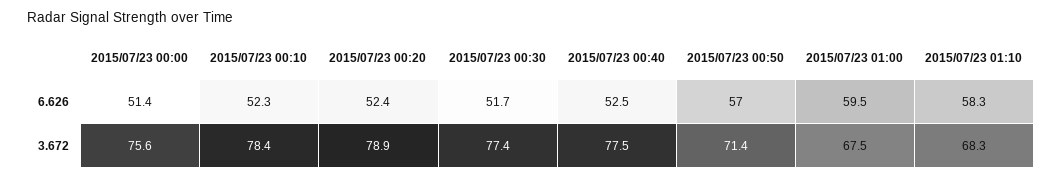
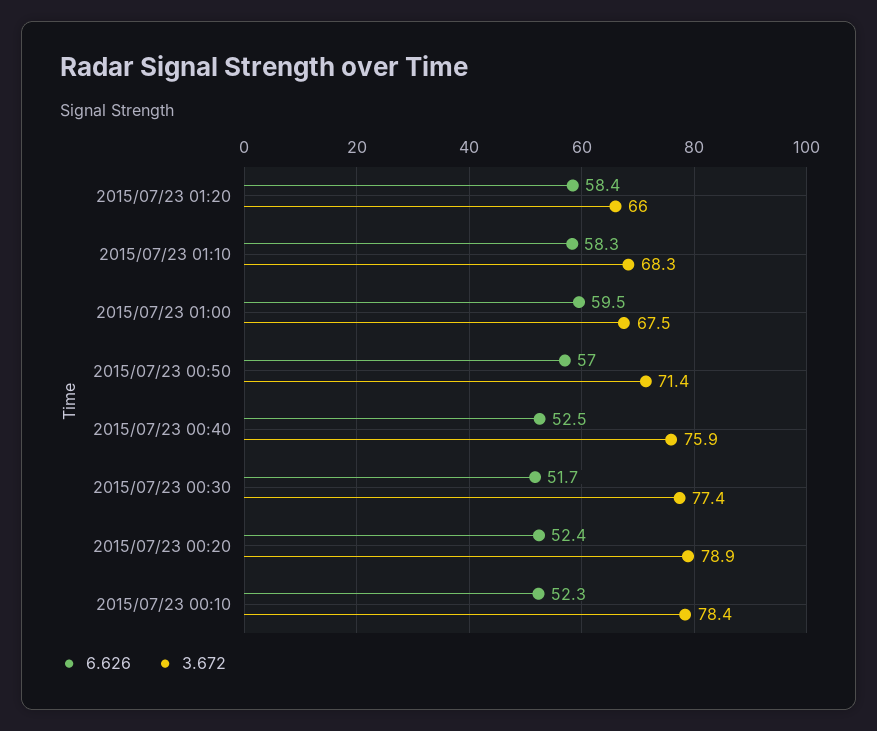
6.626, 2015/07/23 00:00: 51.4 -> none
3.672, 2015/07/23 00:00: 75.6 -> none
3.672, 2015/07/23 00:40: 77.5 -> 75.9
6.626, 2015/07/23 01:20: none -> 58.4
3.672, 2015/07/23 01:20: none -> 66

